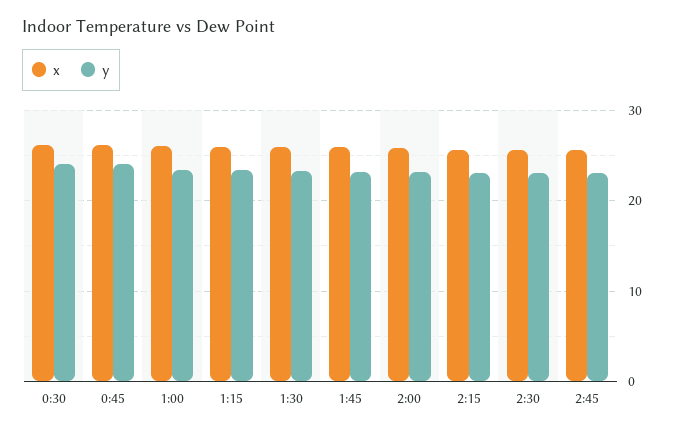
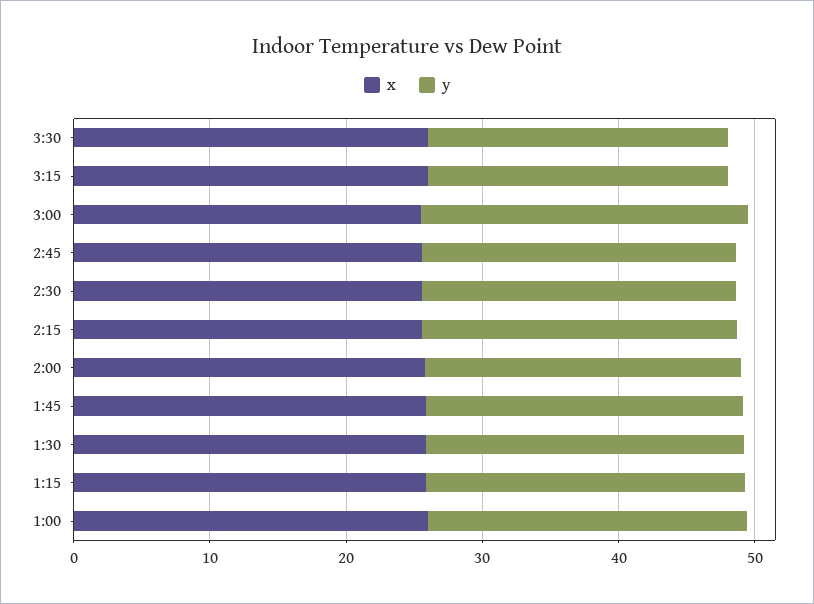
x, 0:30: 26 -> none
y, 0:30: 24 -> none
x, 0:45: 26 -> none
y, 0:45: 24 -> none
x, 3:30: none -> 26
y, 3:30: none -> 22
x, 3:15: none -> 26
y, 3:15: none -> 22
x, 3:00: none -> 26
y, 3:00: none -> 24

